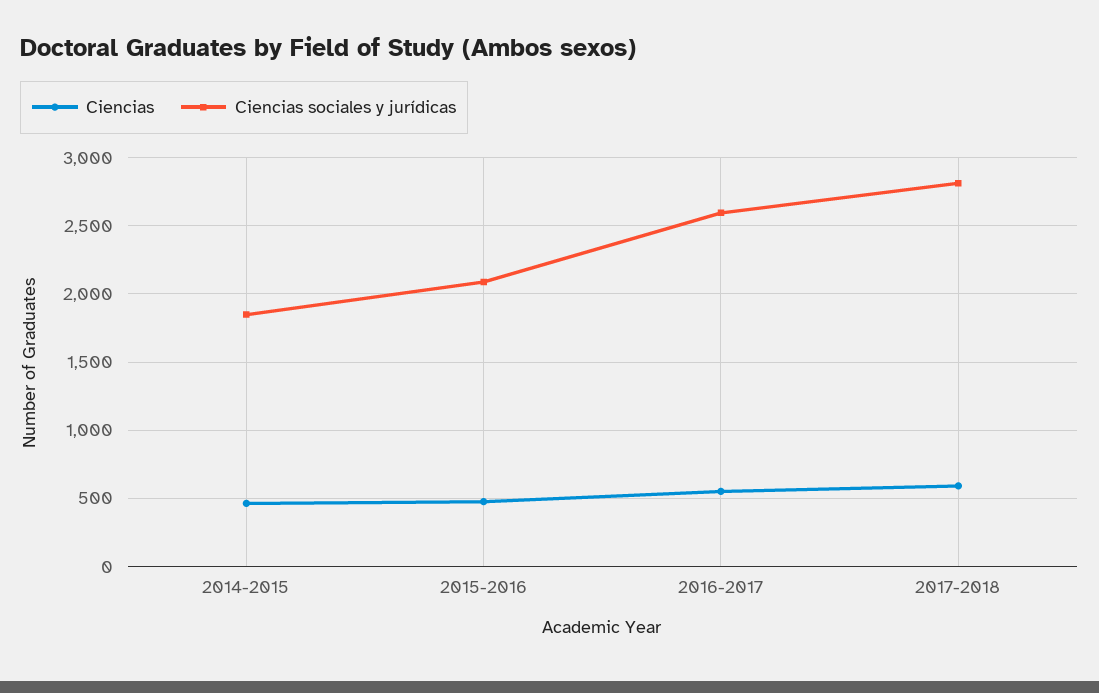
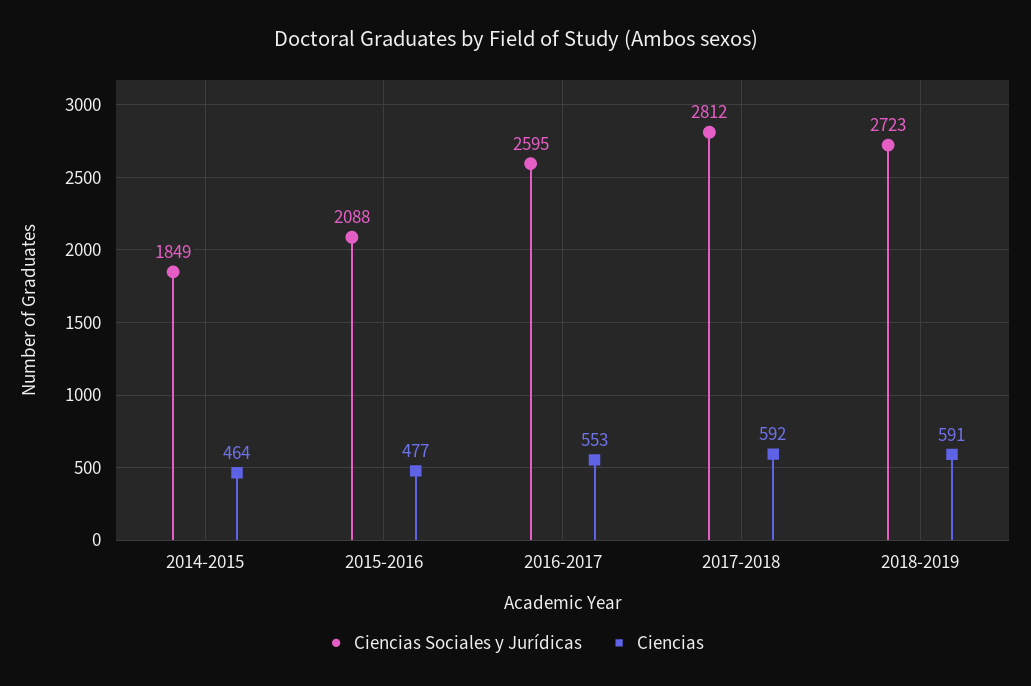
Ciencias sociales y jurídicas, 2018-2019: none -> 2723
Ciencias, 2018-2019: none -> 591

